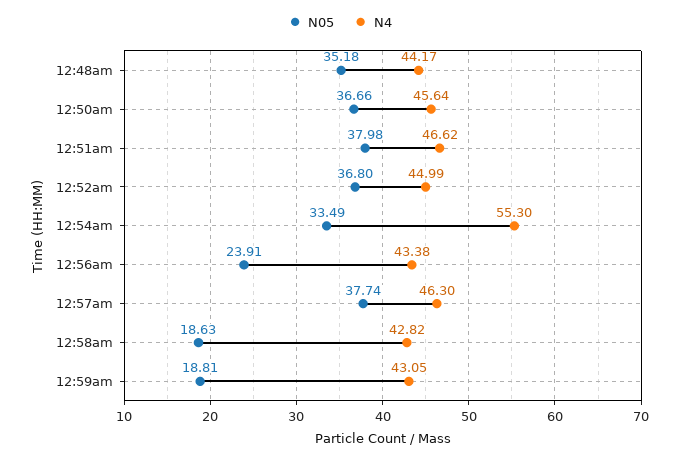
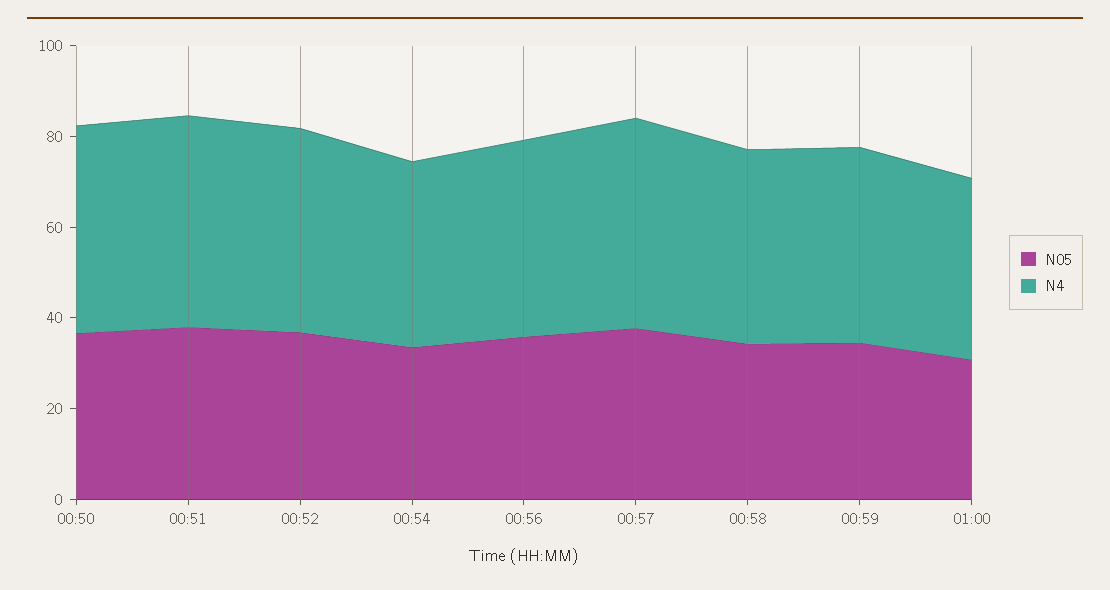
N05, 12:48am: 35.18 -> none
N4, 12:48am: 44.17 -> none
N4, 12:54am: 55.3 -> 40
N05, 12:56am: 23.91 -> 35
N05, 12:58am: 18.63 -> 35
N05, 12:59am: 18.81 -> 35
N05, 01:00: none -> 30
N4, 01:00: none -> 40

